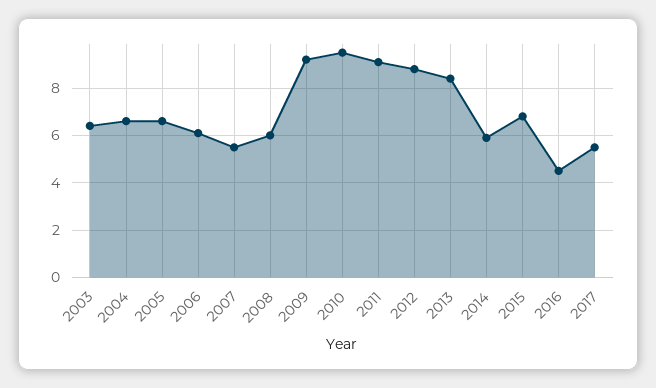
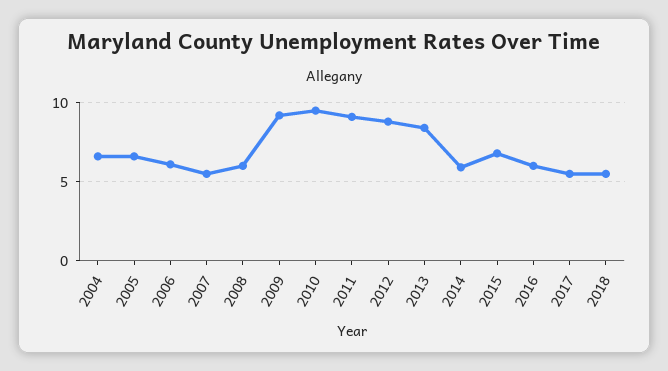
2003: 6.5 -> none
2016: 4.5 -> 6
2018: none -> 5.5

